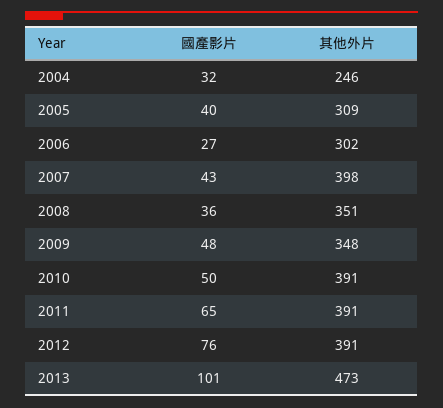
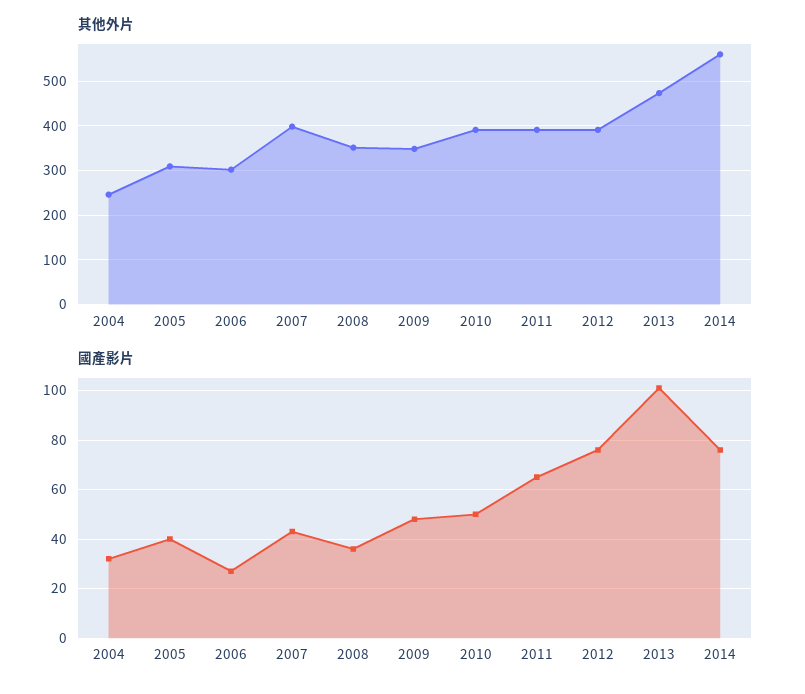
其他外片, 2014: none -> 560
國產影片, 2014: none -> 75

